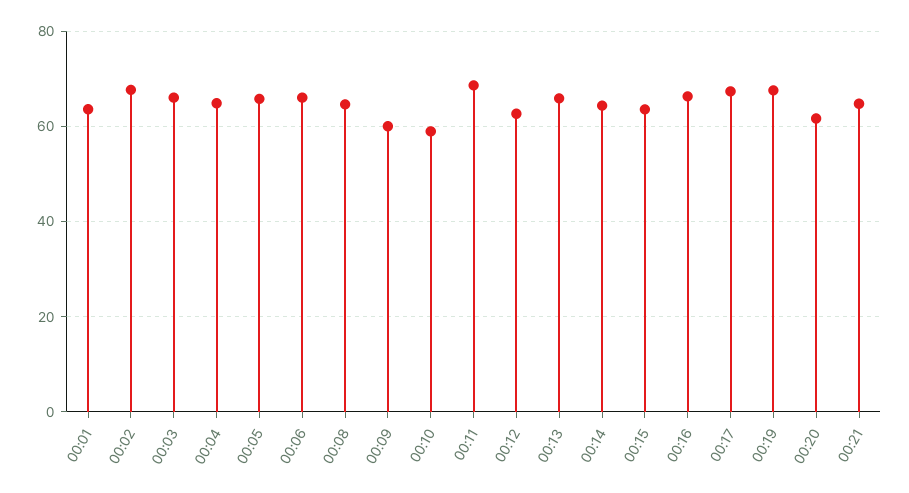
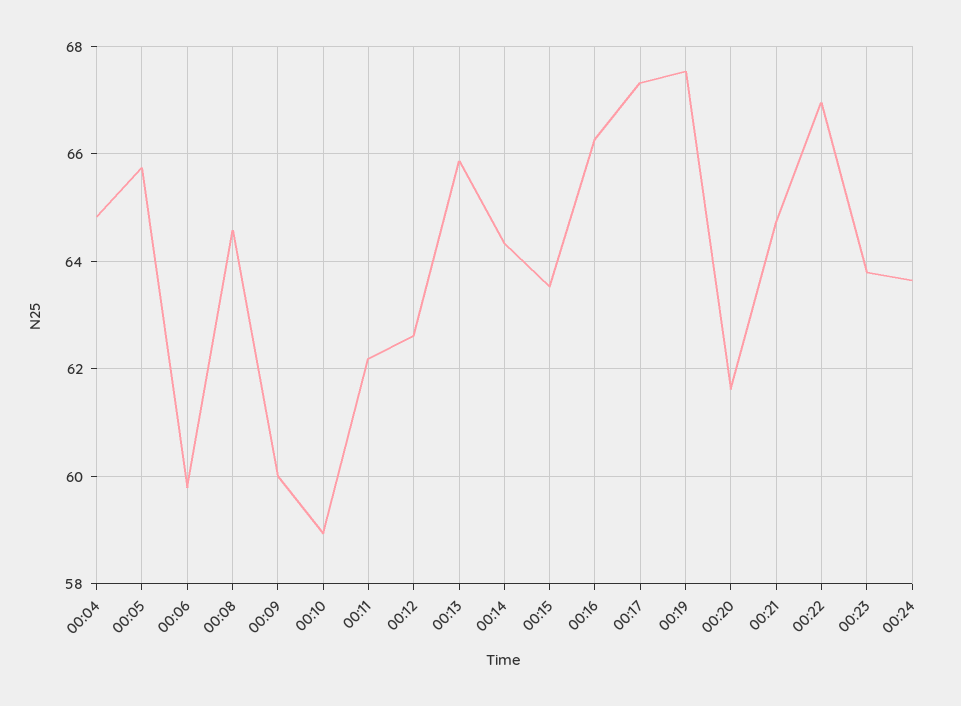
00:01: 64 -> none
00:02: 68 -> none
00:03: 66 -> none
00:06: 66 -> 59.8
00:11: 68 -> 62.2
00:22: none -> 67
00:23: none -> 63.8
00:24: none -> 63.6

